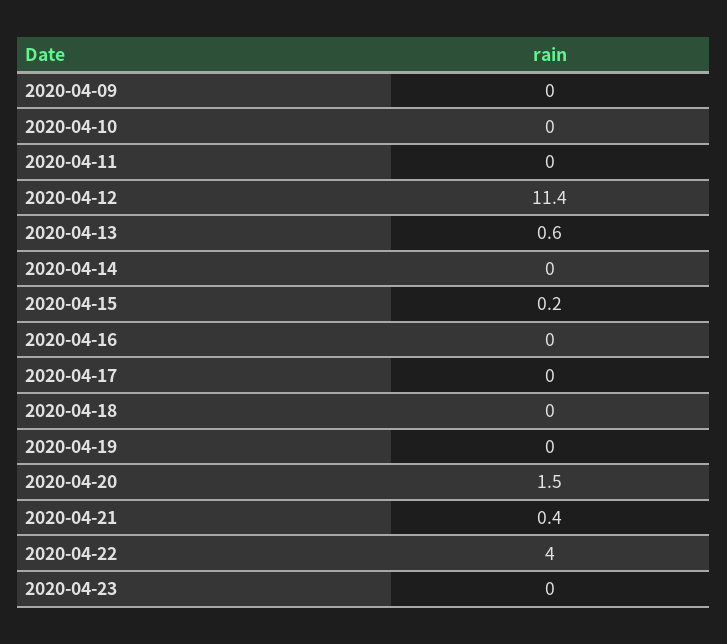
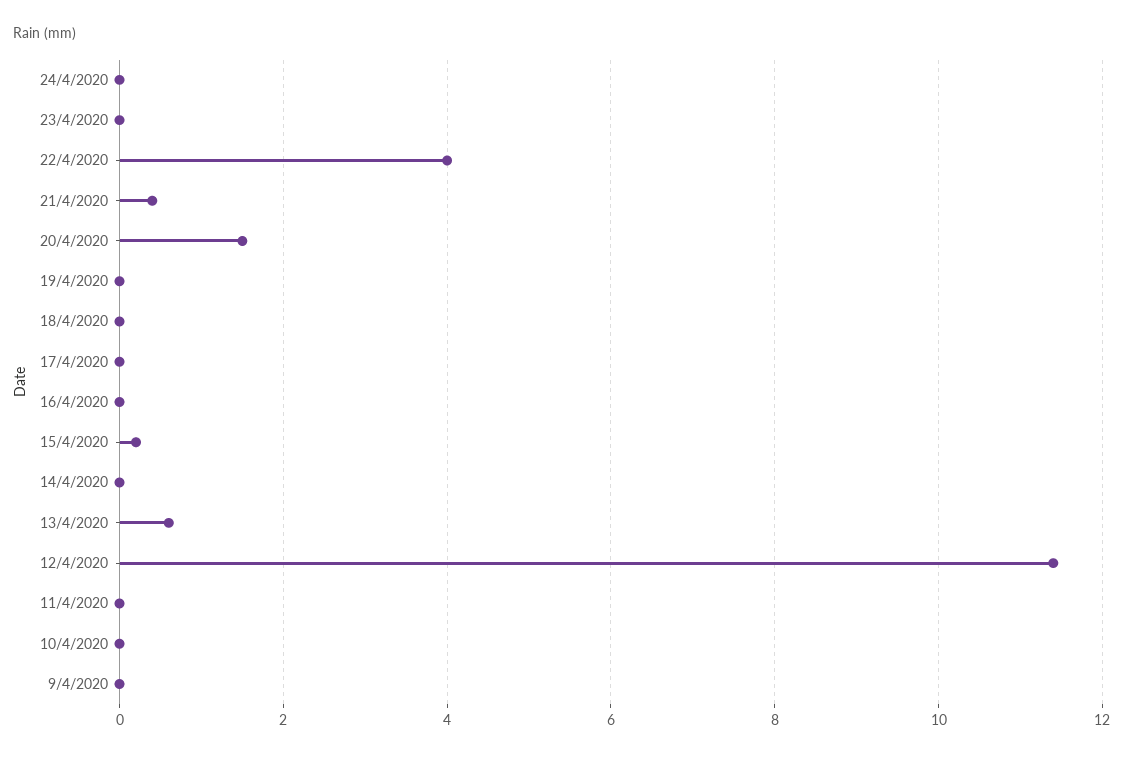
24/4/2020: none -> 0

